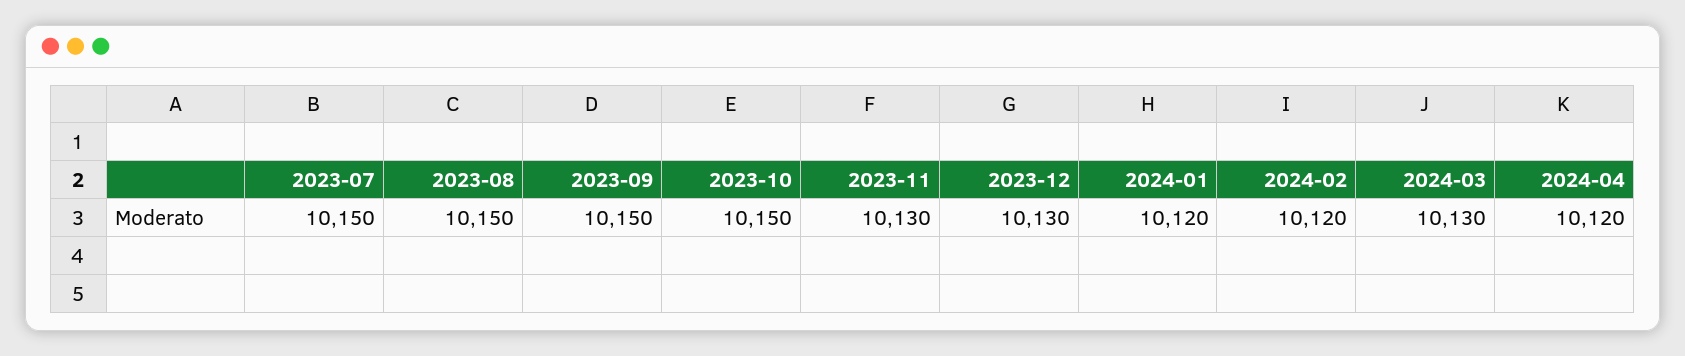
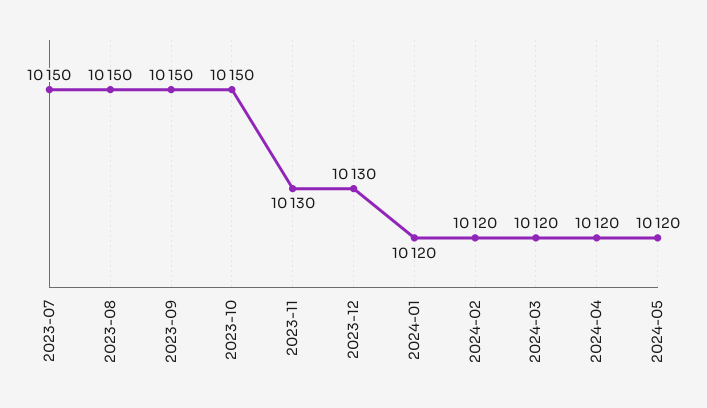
2024-03: 10130 -> 10120
2024-05: none -> 10120

